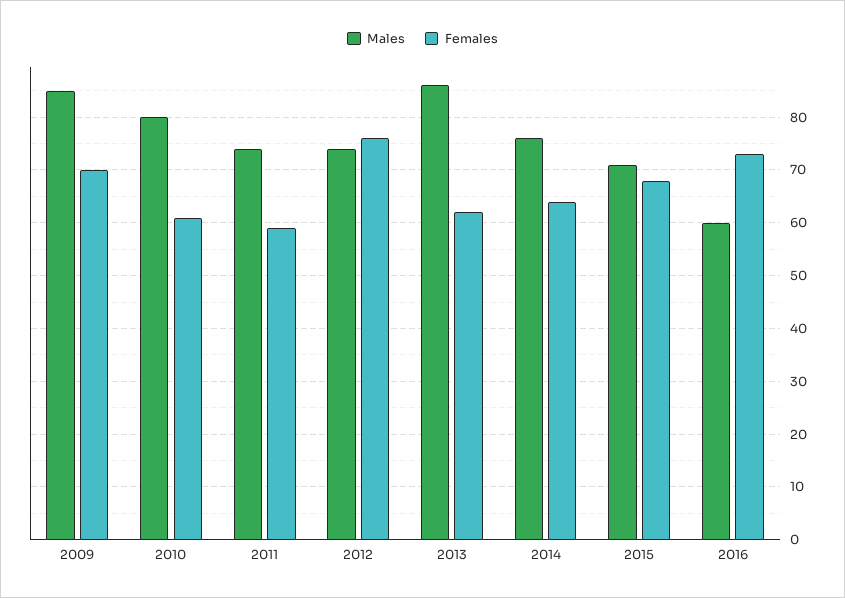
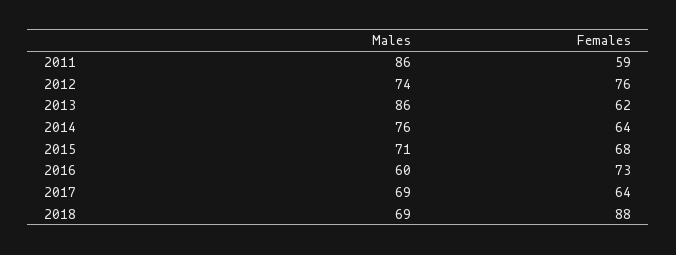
Males, 2009: 85 -> none
Females, 2009: 70 -> none
Males, 2010: 80 -> none
Females, 2010: 60 -> none
Males, 2011: 75 -> 86
Males, 2017: none -> 69
Females, 2017: none -> 64
Males, 2018: none -> 69
Females, 2018: none -> 88

